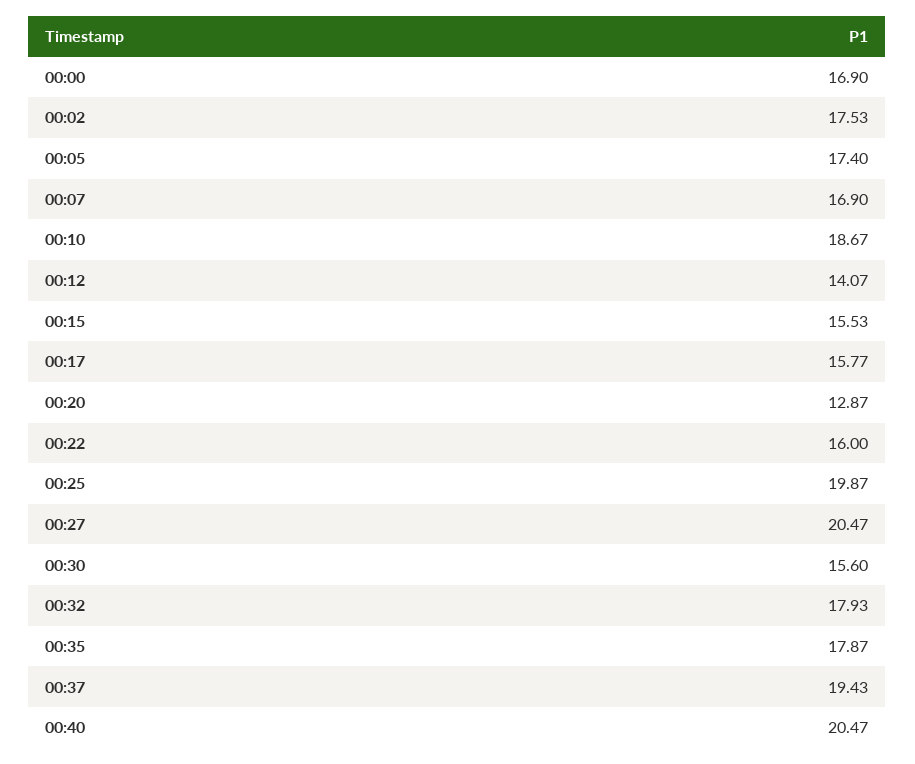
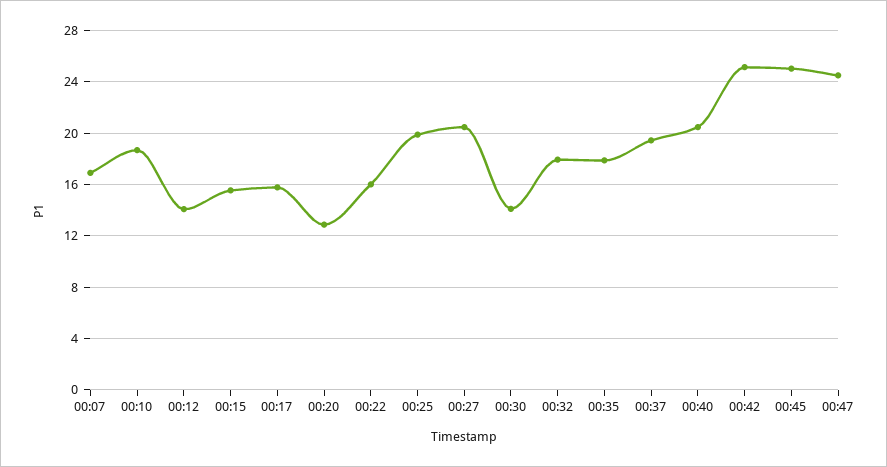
00:00: 16.9 -> none
00:02: 17.53 -> none
00:05: 17.4 -> none
00:30: 15.6 -> 14
00:42: none -> 25
00:45: none -> 25
00:47: none -> 24.5

